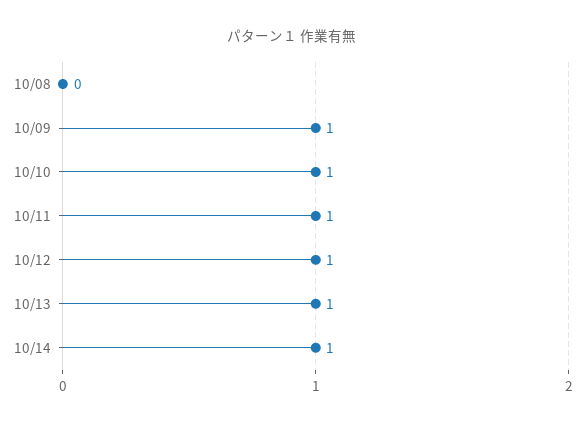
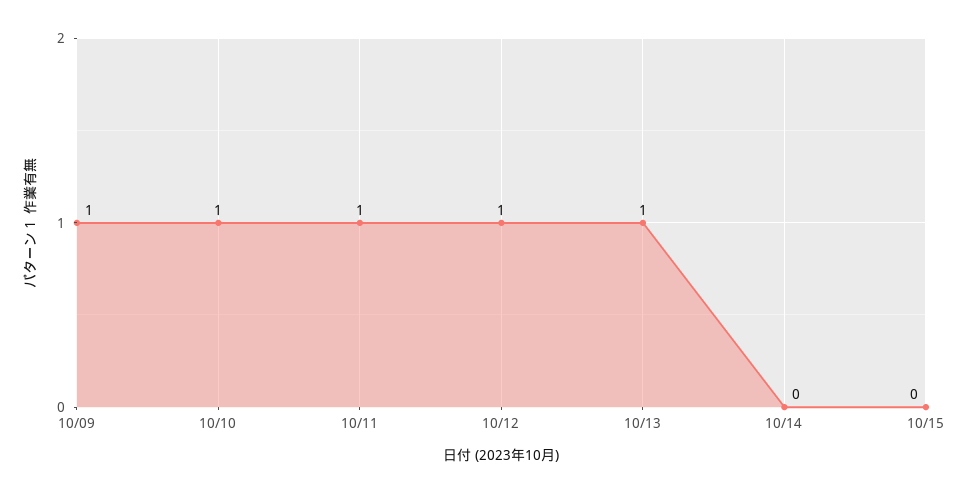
10/08: 0 -> none
10/14: 1 -> 0
10/15: none -> 0

